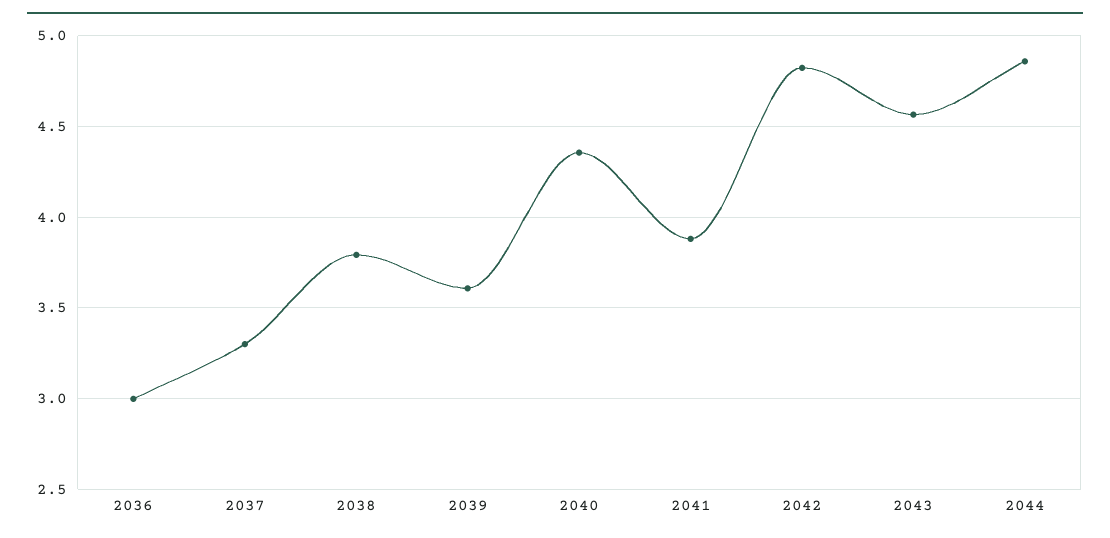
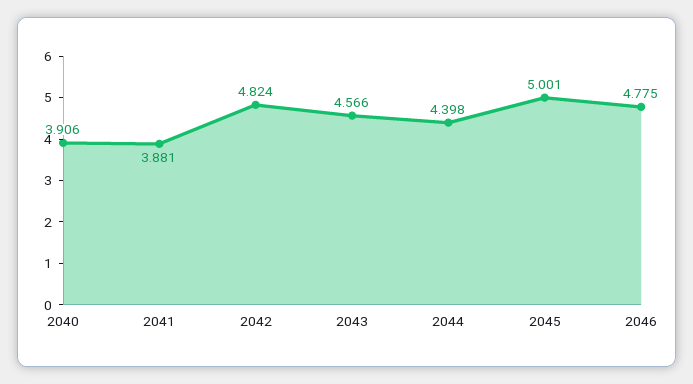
2036: 3 -> none
2037: 3.3 -> none
2038: 3.8 -> none
2039: 3.6 -> none
2040: 4.35 -> 3.906
2044: 4.85 -> 4.398
2045: none -> 5.001
2046: none -> 4.775

